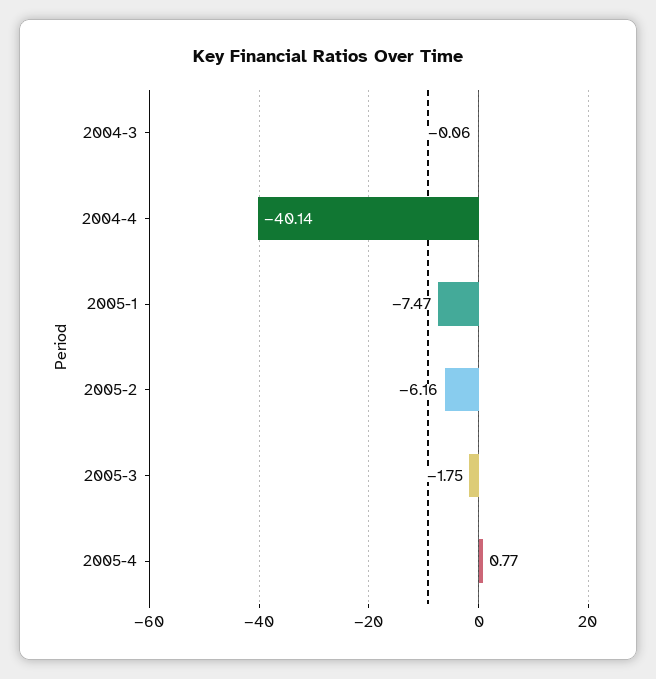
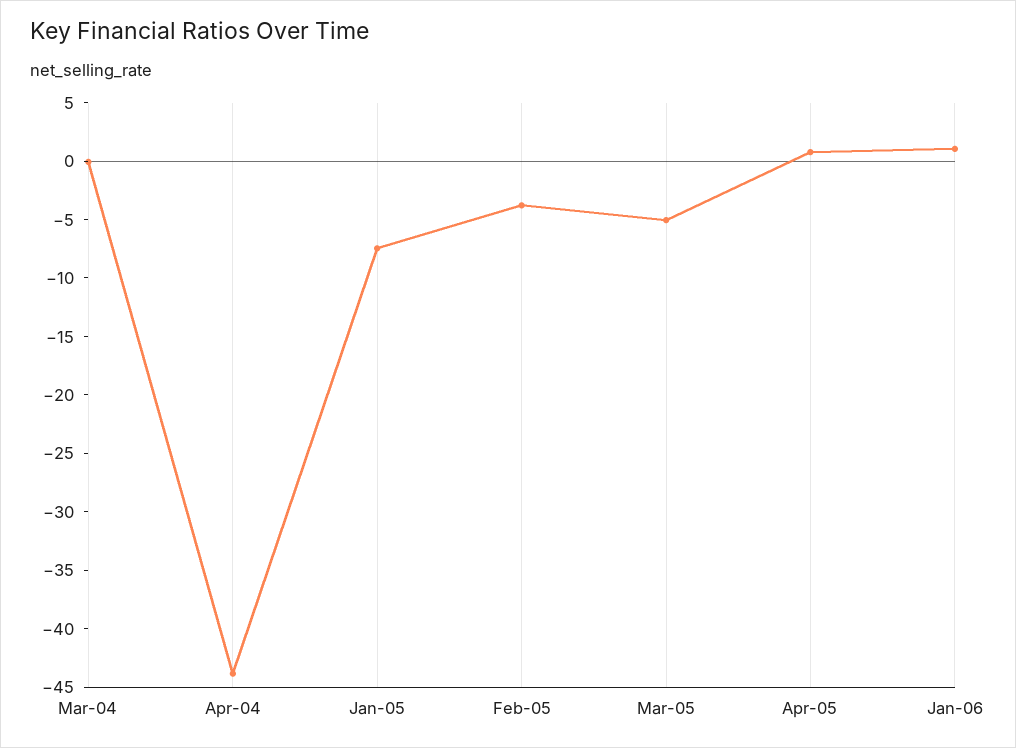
2004-4: -40.14 -> -44
2005-2: -6.16 -> -4
2005-3: -1.75 -> -5
Jan-06: none -> 1

